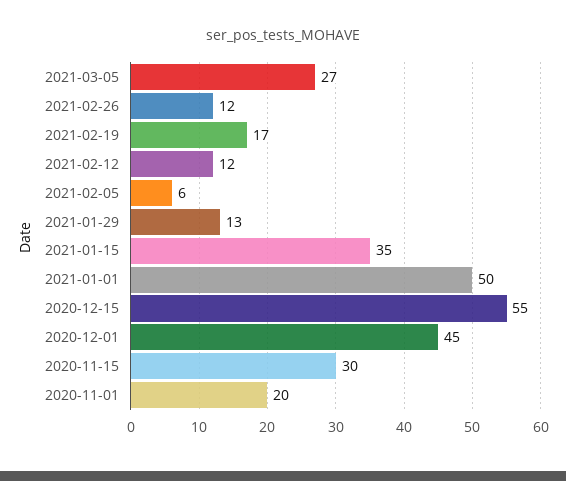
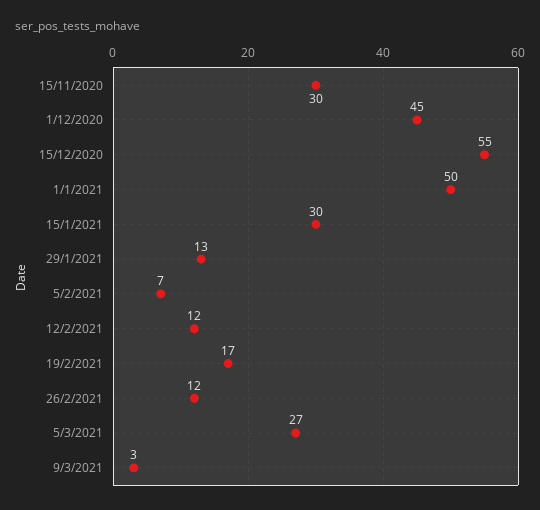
2021-02-05: 6 -> 7
2021-01-15: 35 -> 30
2020-11-01: 20 -> none
9/3/2021: none -> 3

